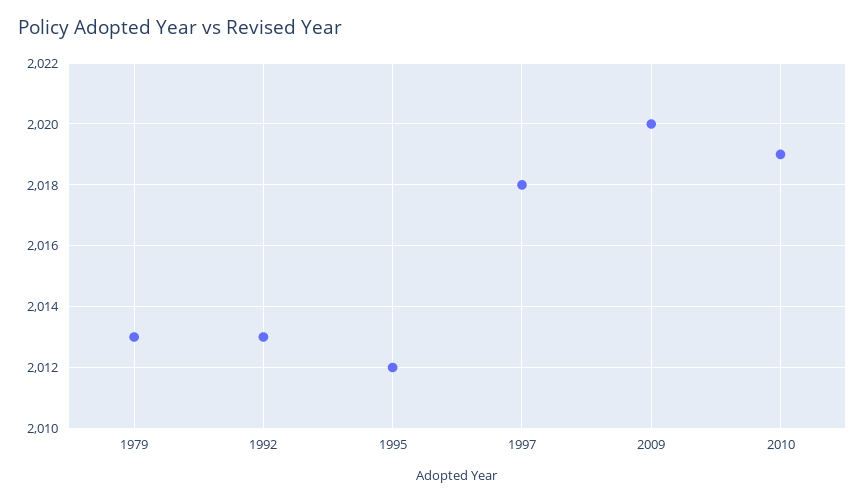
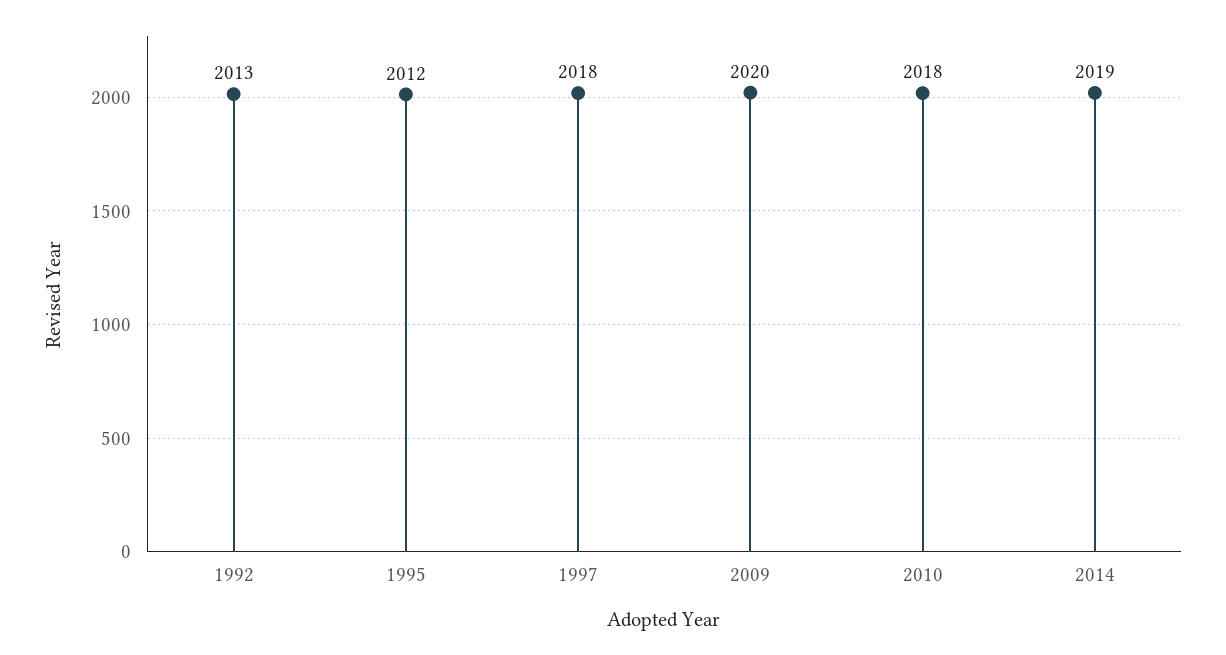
1979: 2013 -> none
2010: 2019 -> 2018
2014: none -> 2019

